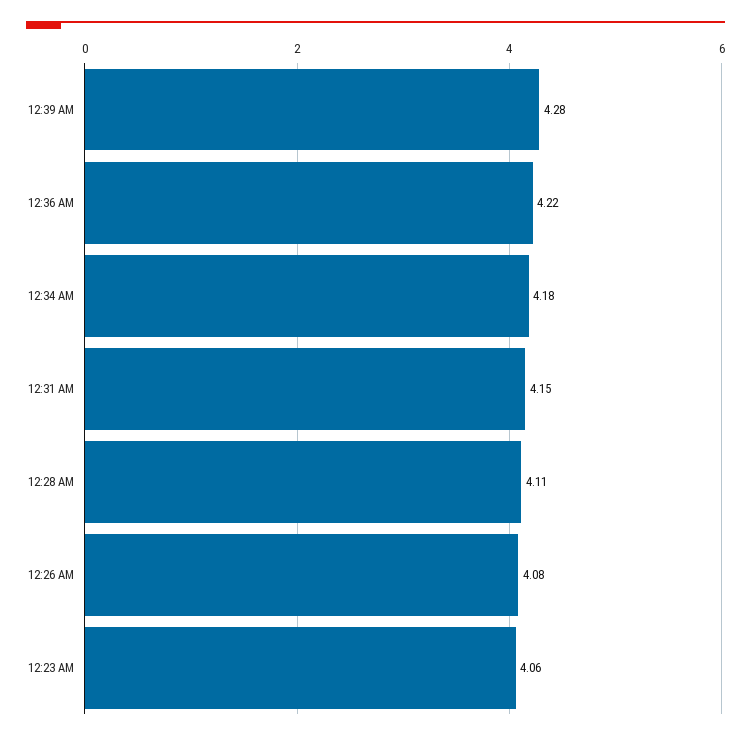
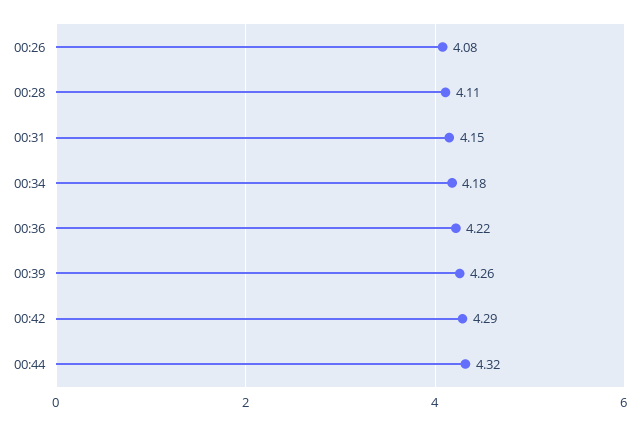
12:39 AM: 4.28 -> 4.26
12:23 AM: 4.06 -> none
00:42: none -> 4.29
00:44: none -> 4.32

